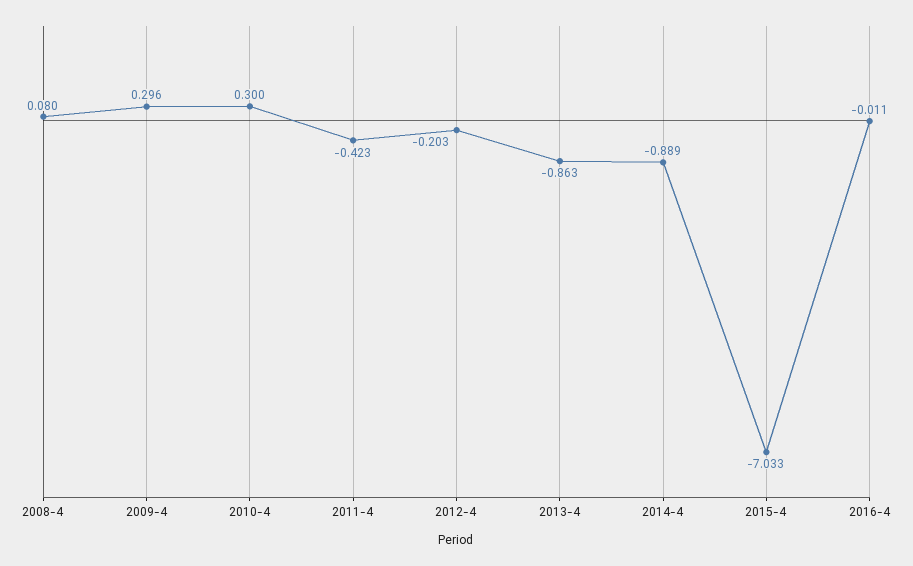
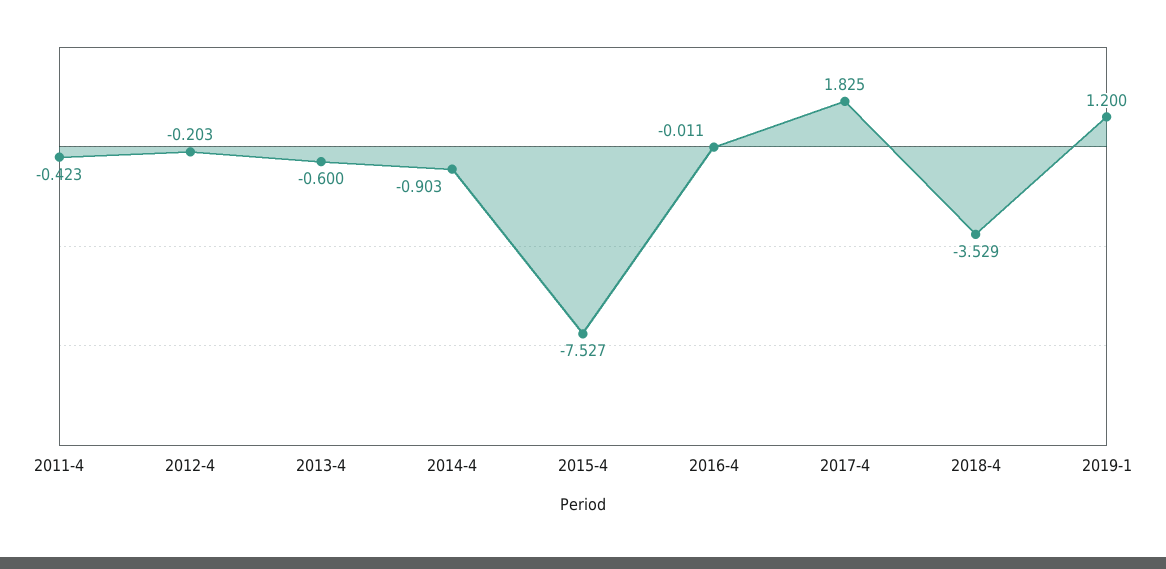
2008-4: 0.08 -> none
2009-4: 0.296 -> none
2010-4: 0.3 -> none
2013-4: -0.863 -> -0.6
2014-4: -0.889 -> -0.903
2015-4: -7.033 -> -7.527
2017-4: none -> 1.825
2018-4: none -> -3.529
2019-1: none -> 1.2

